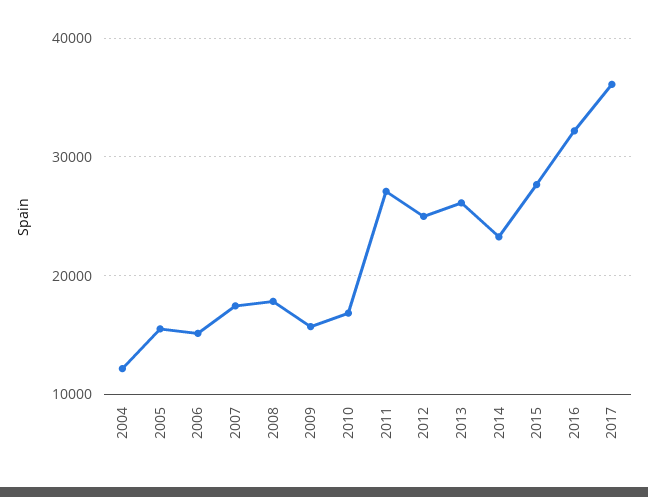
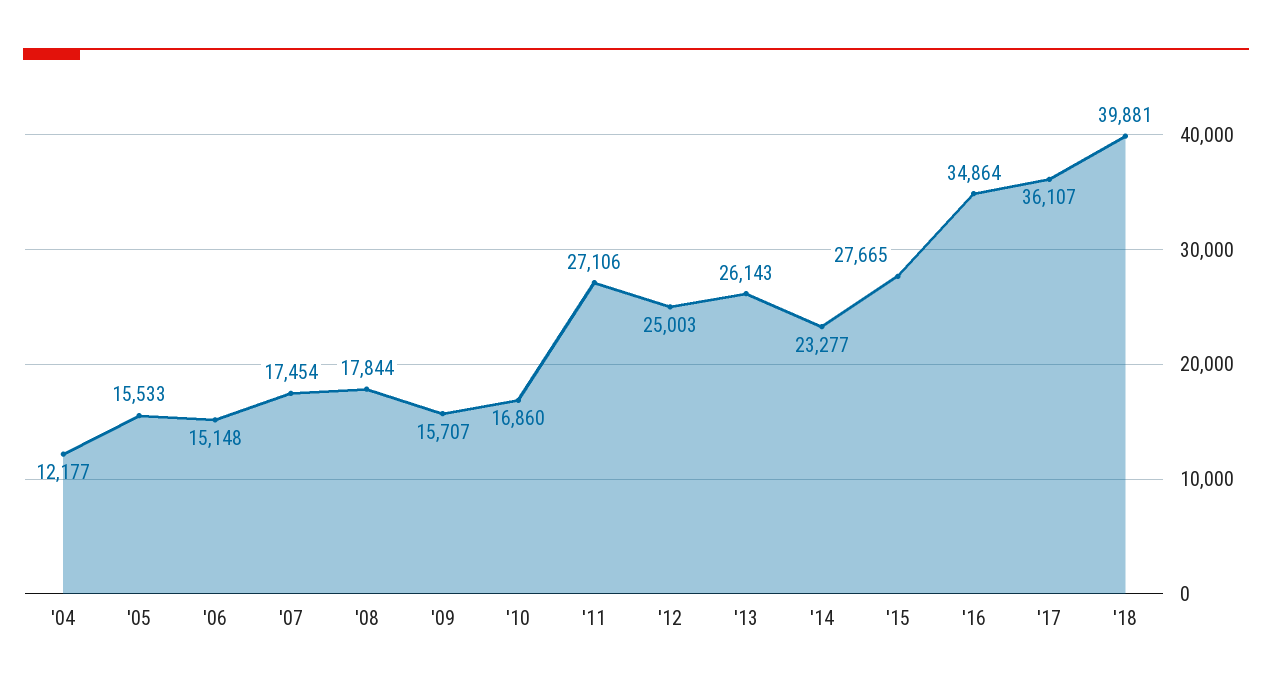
2016: 32000 -> 34864
'18: none -> 39881

